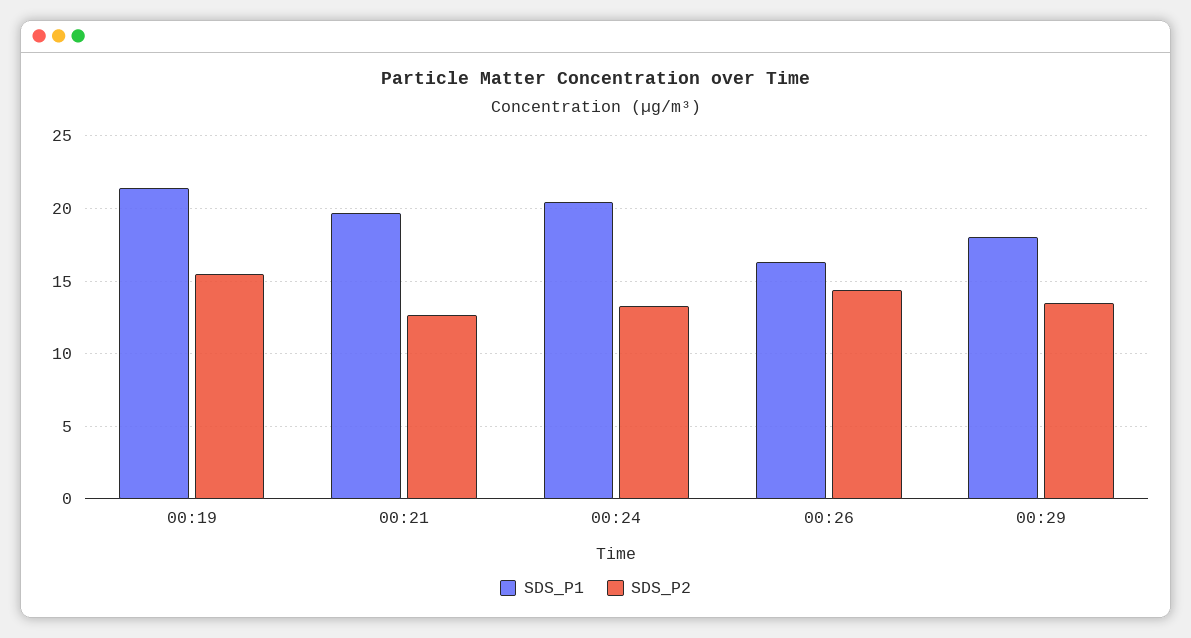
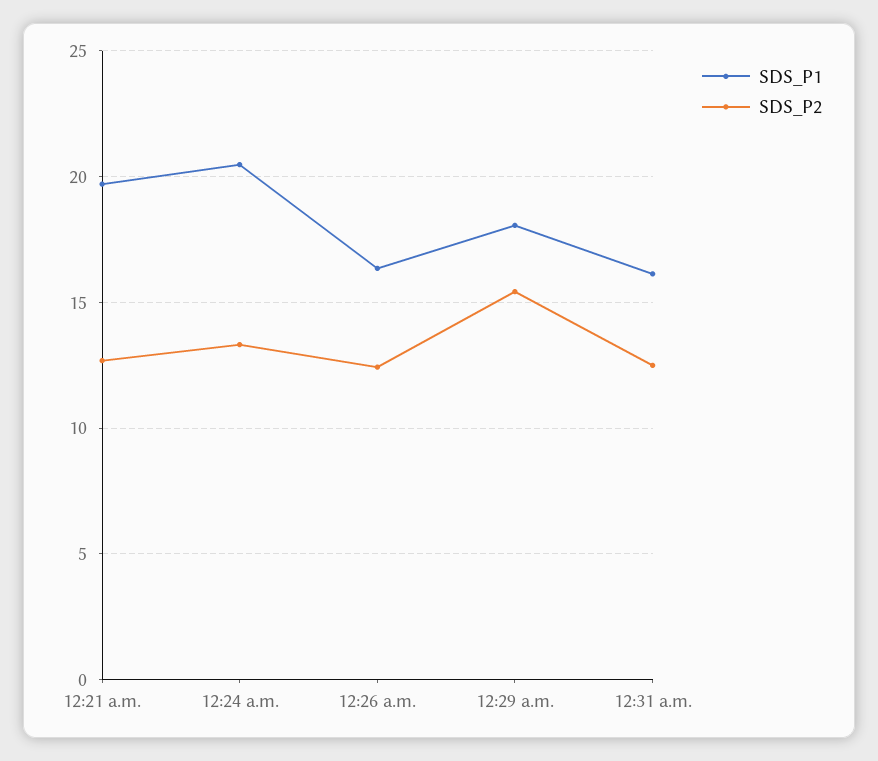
SDS_P1, 00:19: 21.5 -> none
SDS_P2, 00:19: 15.5 -> none
SDS_P2, 00:26: 14.5 -> 12.5
SDS_P2, 00:29: 13.5 -> 15.5
SDS_P1, 12:31 a.m.: none -> 16
SDS_P2, 12:31 a.m.: none -> 12.5

